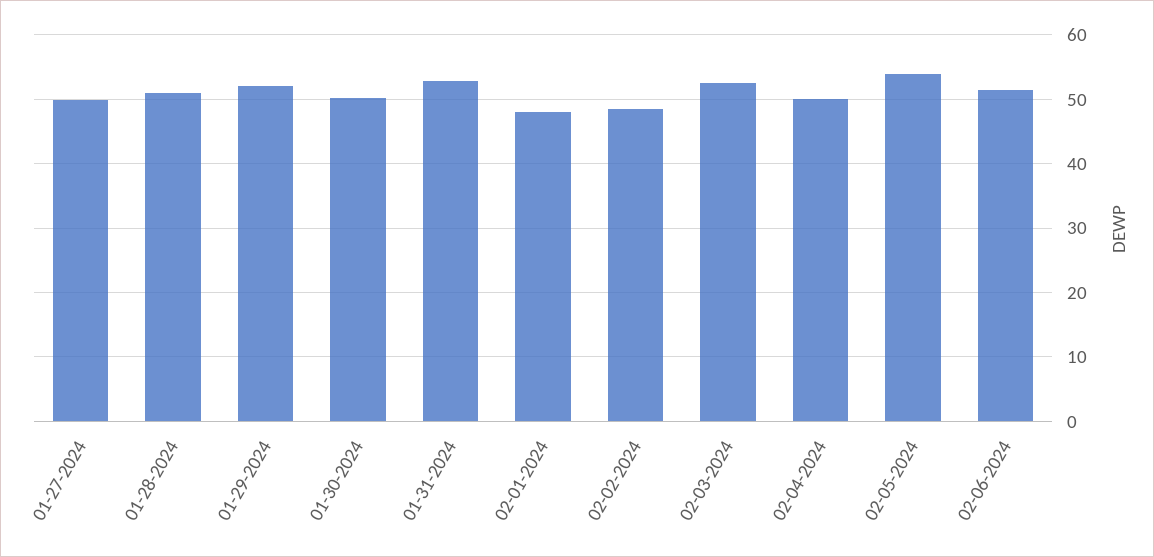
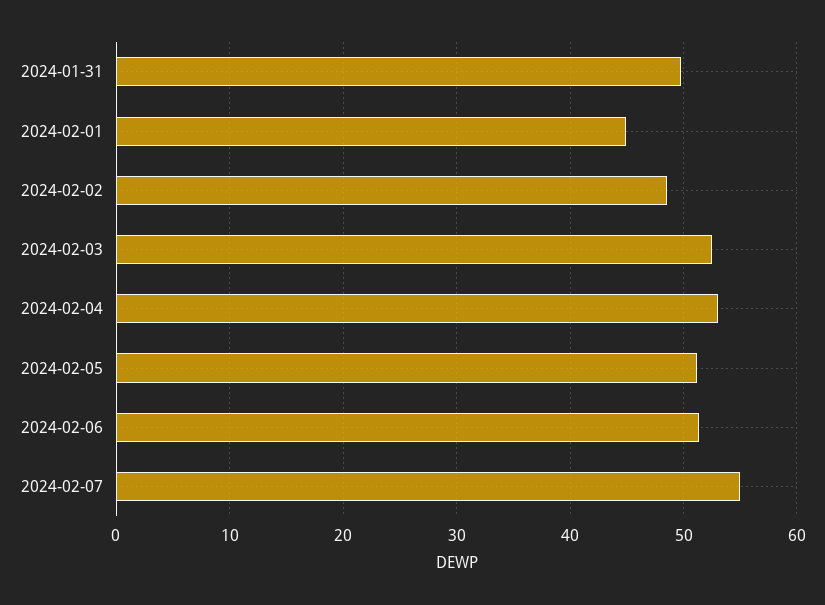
01-27-2024: 50 -> none
01-28-2024: 51 -> none
01-29-2024: 52 -> none
01-30-2024: 50 -> none
01-31-2024: 53 -> 50
02-01-2024: 48 -> 45
02-04-2024: 50 -> 53
02-05-2024: 54 -> 51
2024-02-07: none -> 55

